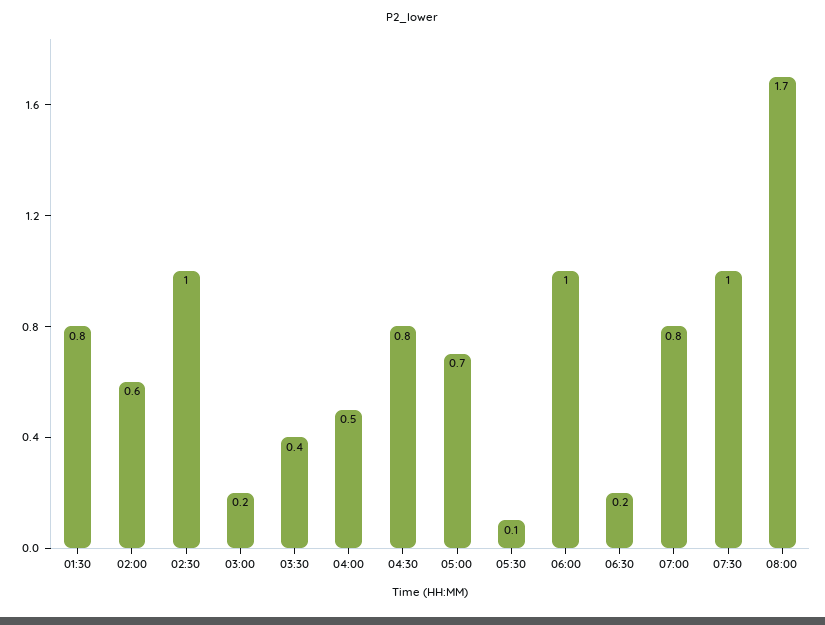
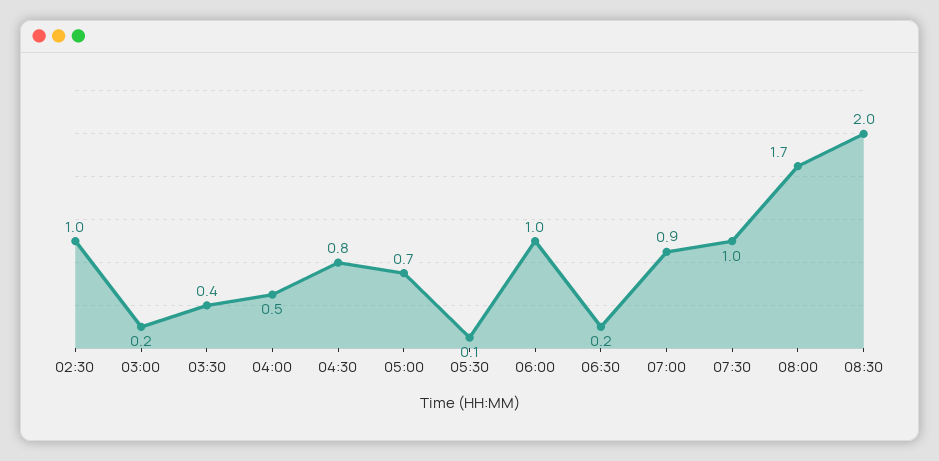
01:30: 0.8 -> none
02:00: 0.6 -> none
07:00: 0.8 -> 0.9
08:30: none -> 2

